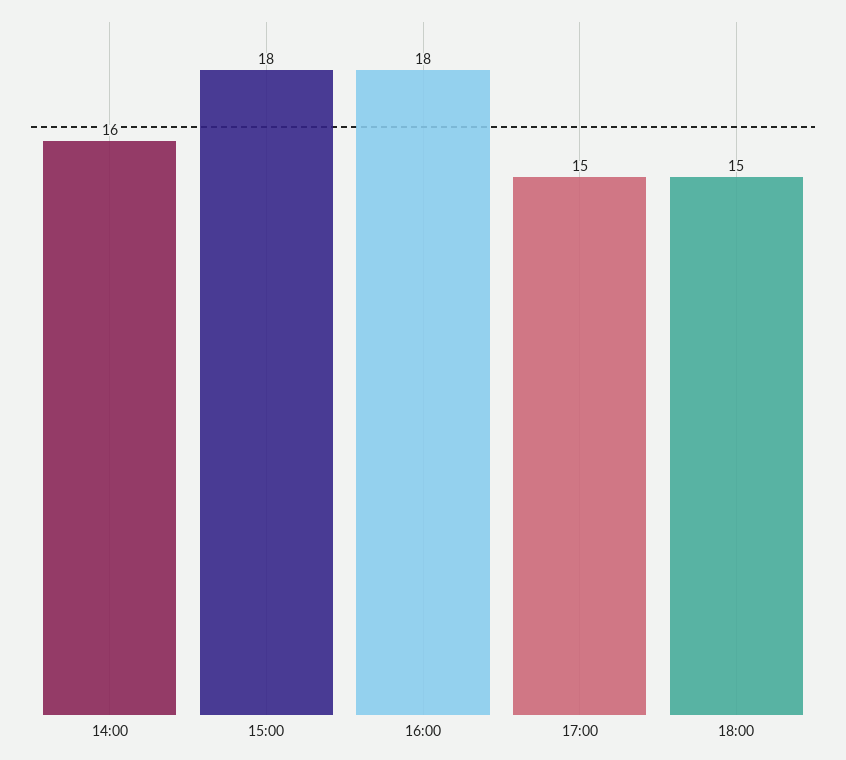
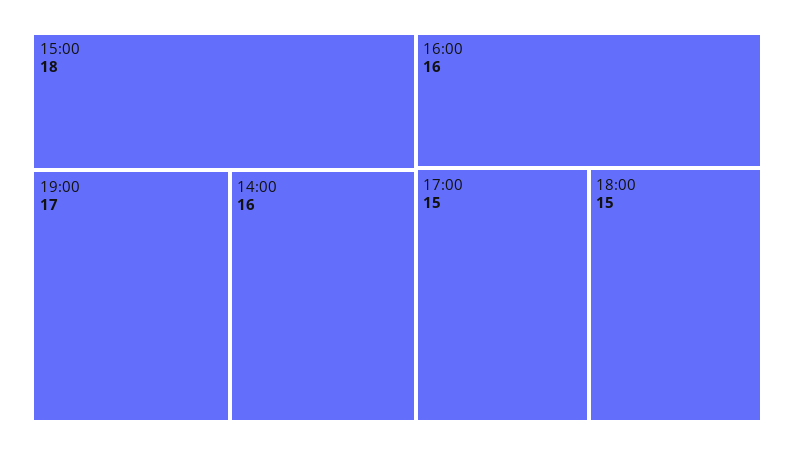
16:00: 18 -> 16
19:00: none -> 17

